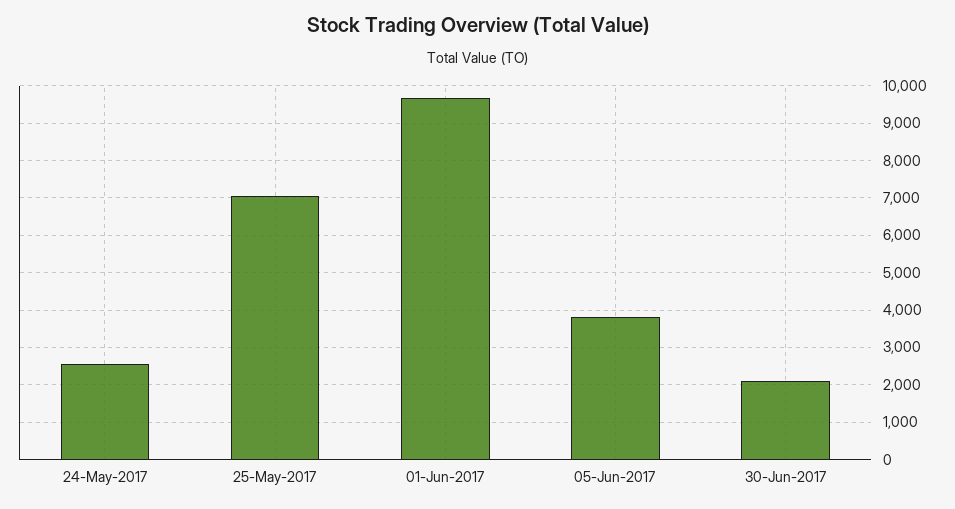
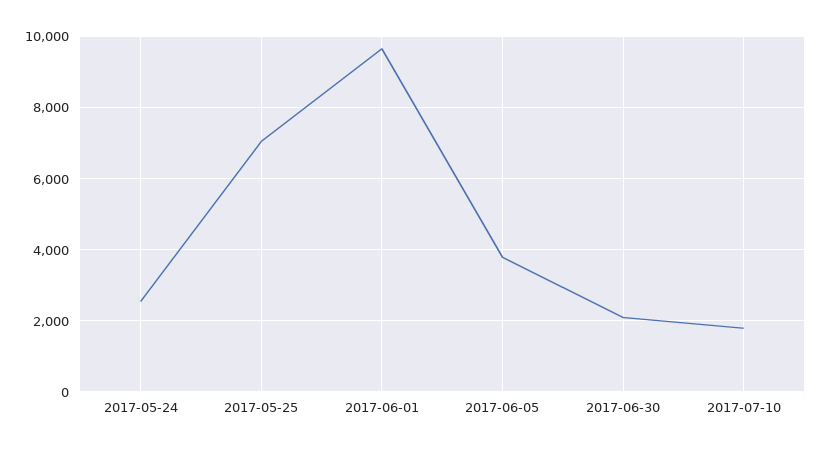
2017-07-10: none -> 1800

